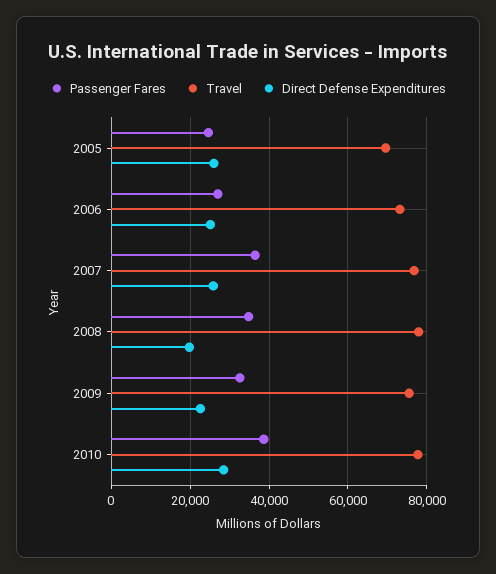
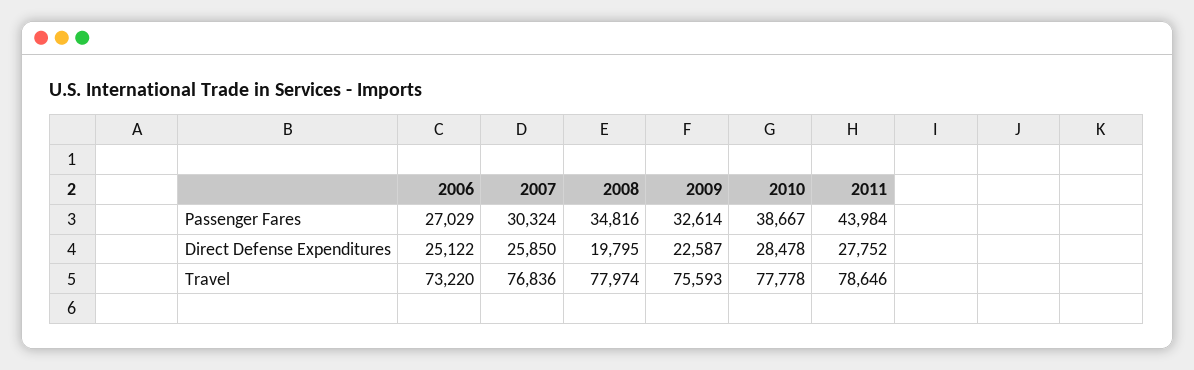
Passenger Fares, 2005: 24000 -> none
Travel, 2005: 70000 -> none
Direct Defense Expenditures, 2005: 26000 -> none
Passenger Fares, 2007: 36000 -> 30324
Passenger Fares, 2011: none -> 43984
Direct Defense Expenditures, 2011: none -> 27752
Travel, 2011: none -> 78646

